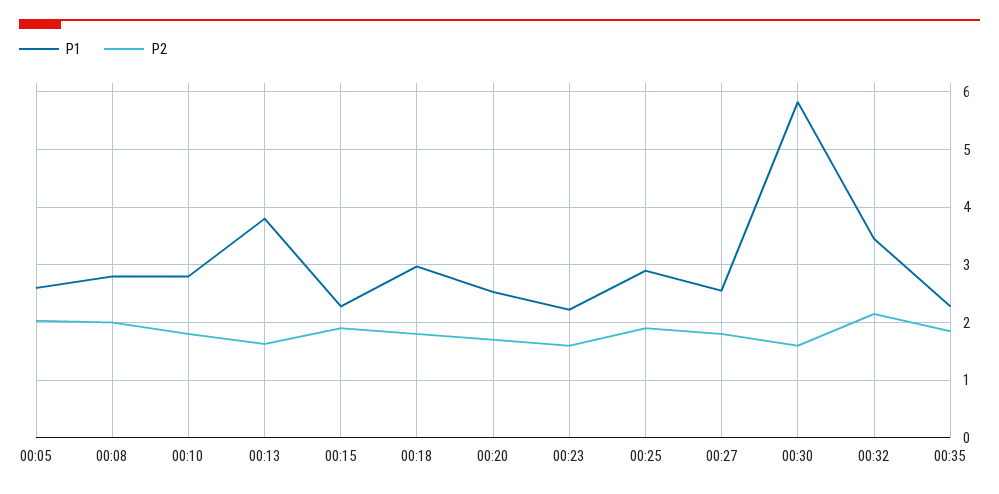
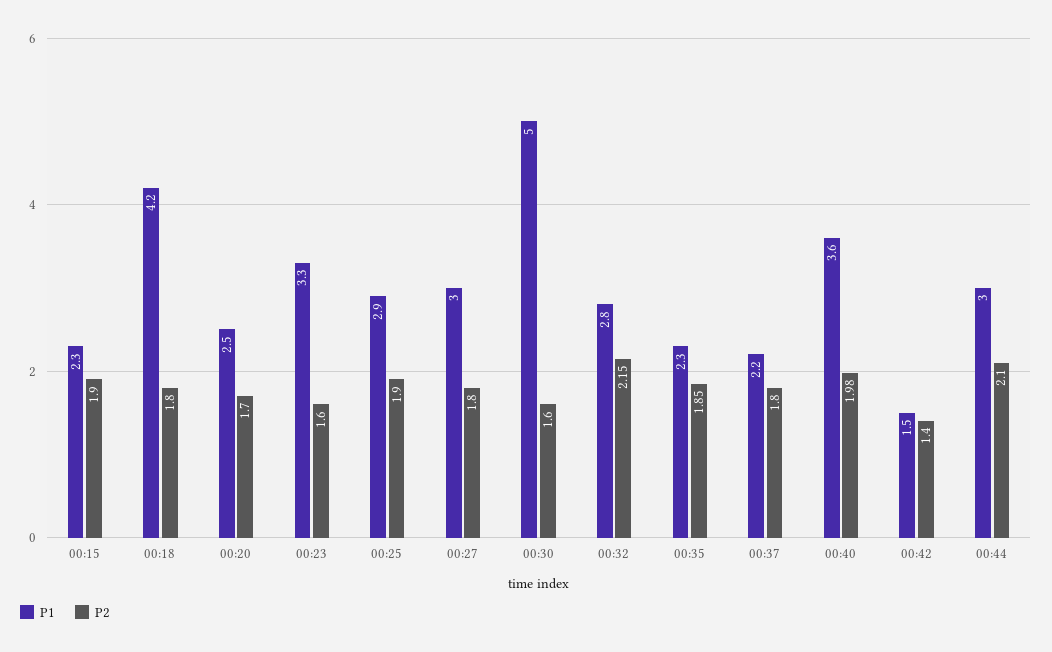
P1, 00:05: 2.6 -> none
P2, 00:05: 2 -> none
P1, 00:08: 2.8 -> none
P2, 00:08: 2 -> none
P1, 00:10: 2.8 -> none
P2, 00:10: 1.8 -> none
P1, 00:13: 3.8 -> none
P2, 00:13: 1.6 -> none
P1, 00:18: 3 -> 4.2
P1, 00:23: 2.2 -> 3.3
P1, 00:27: 2.6 -> 3
P1, 00:30: 5.8 -> 5
P1, 00:32: 3.4 -> 2.8
P1, 00:37: none -> 2.2
P2, 00:37: none -> 1.8
P1, 00:40: none -> 3.6
P2, 00:40: none -> 1.98
P1, 00:42: none -> 1.5
P2, 00:42: none -> 1.4
P1, 00:44: none -> 3
P2, 00:44: none -> 2.1

